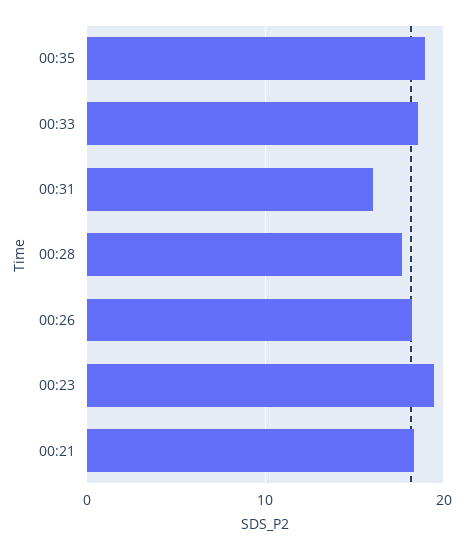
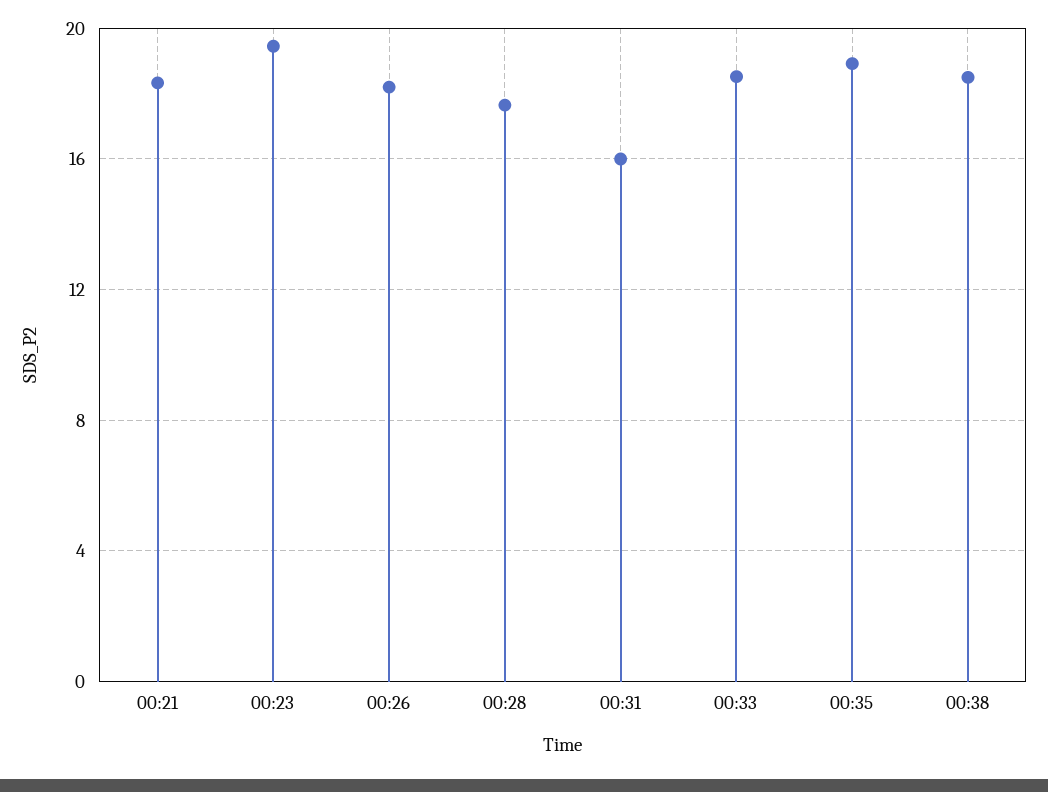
00:38: none -> 18.5

